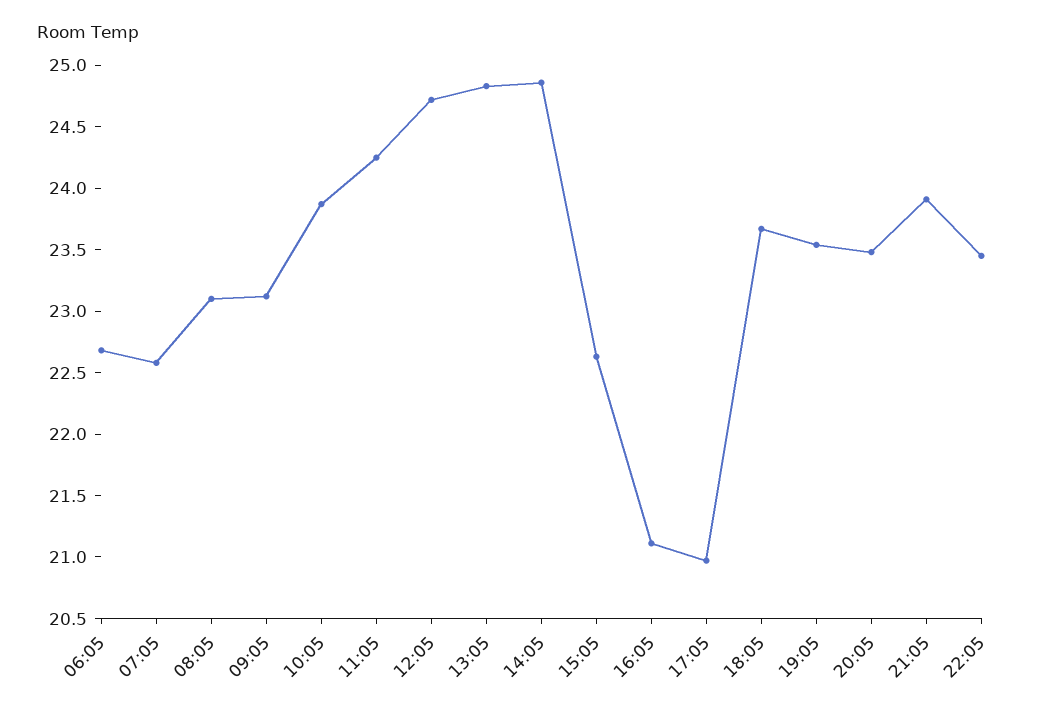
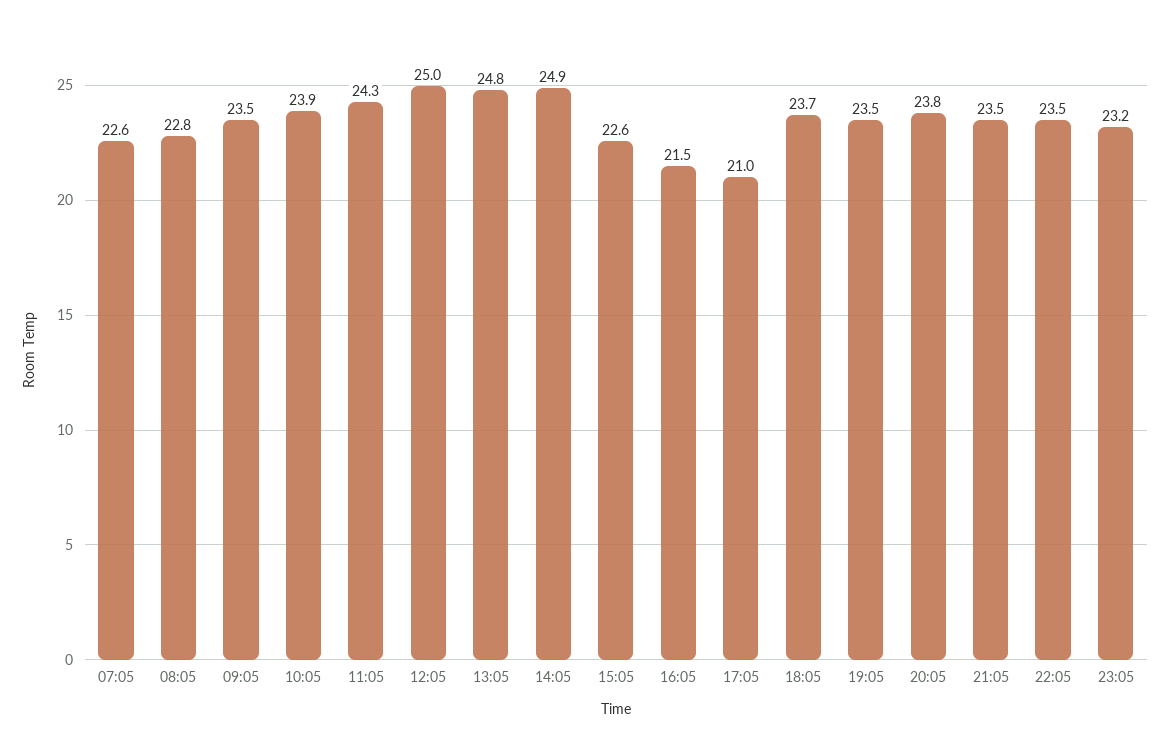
06:05: 22.7 -> none
08:05: 23.1 -> 22.8
09:05: 23.1 -> 23.5
12:05: 24.7 -> 25
16:05: 21.1 -> 21.5
20:05: 23.5 -> 23.8
21:05: 23.9 -> 23.5
23:05: none -> 23.2

